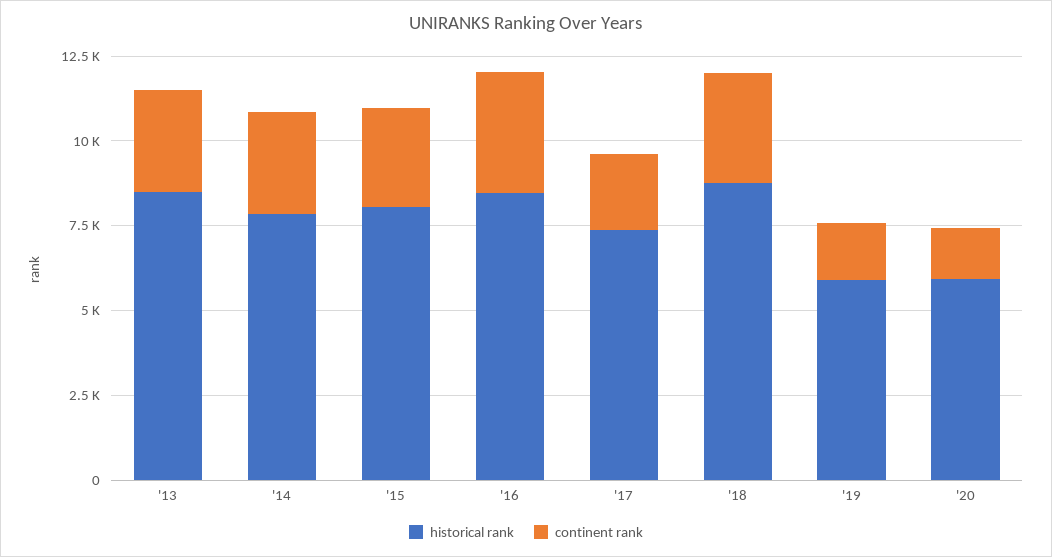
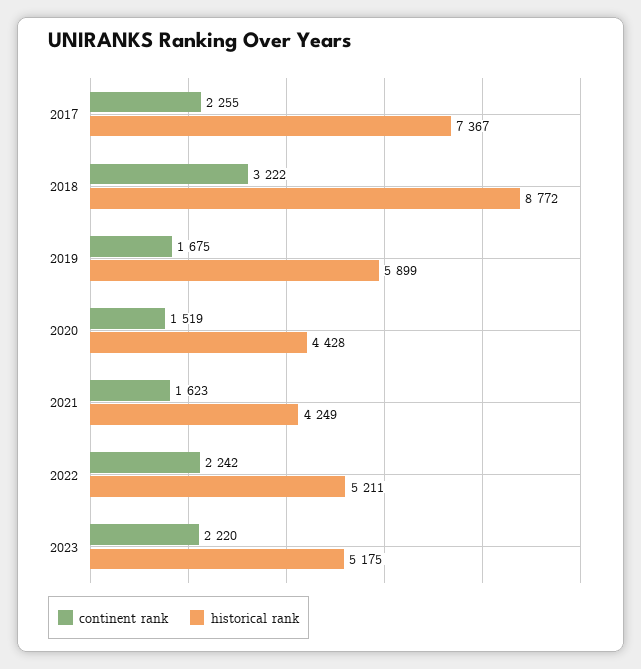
historical rank, '13: 8500 -> none
continent rank, '13: 3000 -> none
historical rank, '14: 8000 -> none
continent rank, '14: 3000 -> none
historical rank, '15: 8000 -> none
continent rank, '15: 3000 -> none
historical rank, '16: 8500 -> none
continent rank, '16: 3500 -> none
historical rank, '20: 6000 -> 4428
continent rank, 2021: none -> 1623
historical rank, 2021: none -> 4249
continent rank, 2022: none -> 2242
historical rank, 2022: none -> 5211
continent rank, 2023: none -> 2220
historical rank, 2023: none -> 5175

